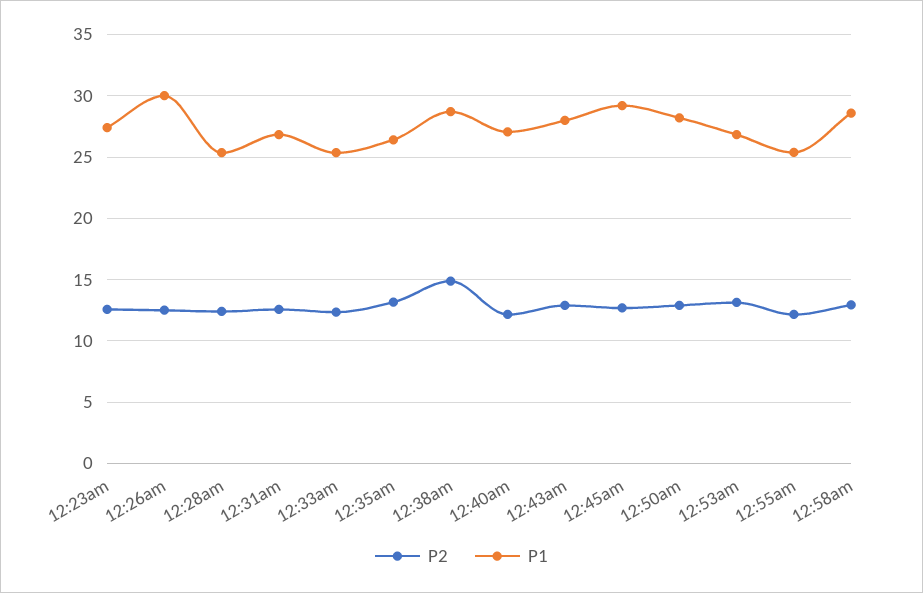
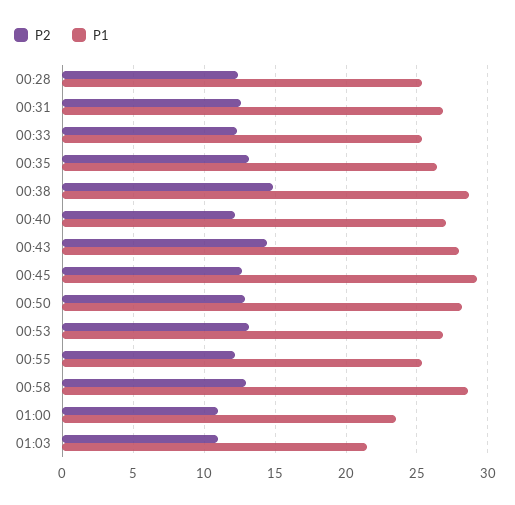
P2, 12:23am: 12.5 -> none
P1, 12:23am: 27.5 -> none
P2, 12:26am: 12.5 -> none
P1, 12:26am: 30 -> none
P2, 12:43am: 13 -> 14.5
P2, 01:00: none -> 11
P1, 01:00: none -> 23.5
P2, 01:03: none -> 11
P1, 01:03: none -> 21.5

